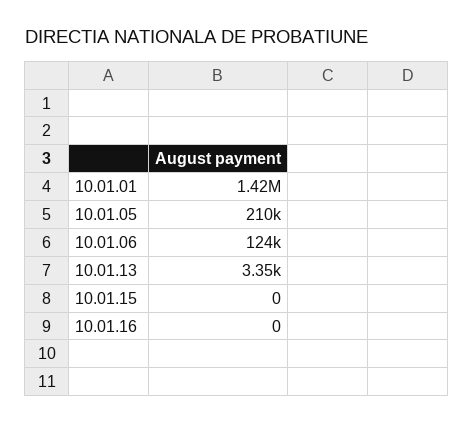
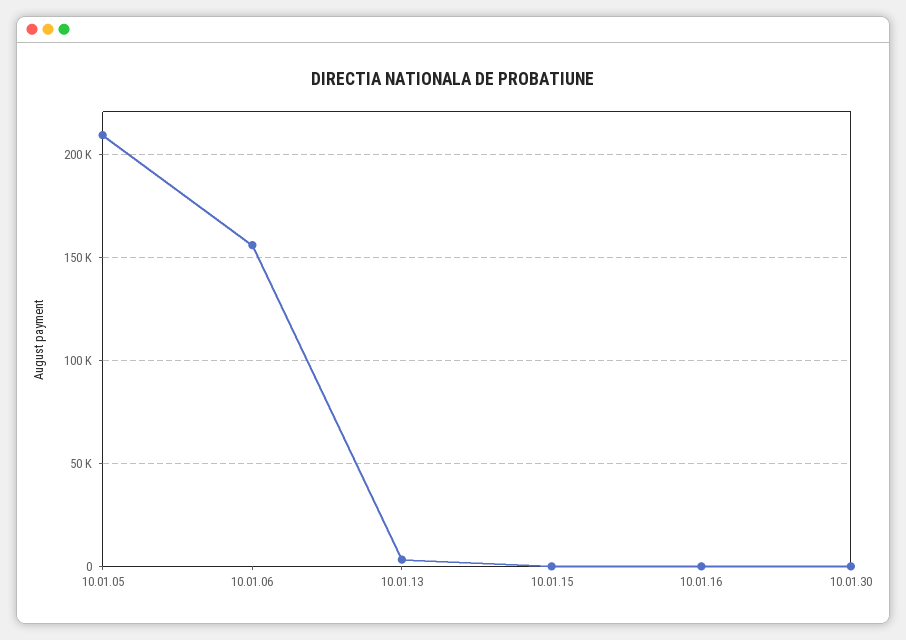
10.01.01: 1420000 -> none
10.01.06: 124000 -> 155000
10.01.30: none -> 0

